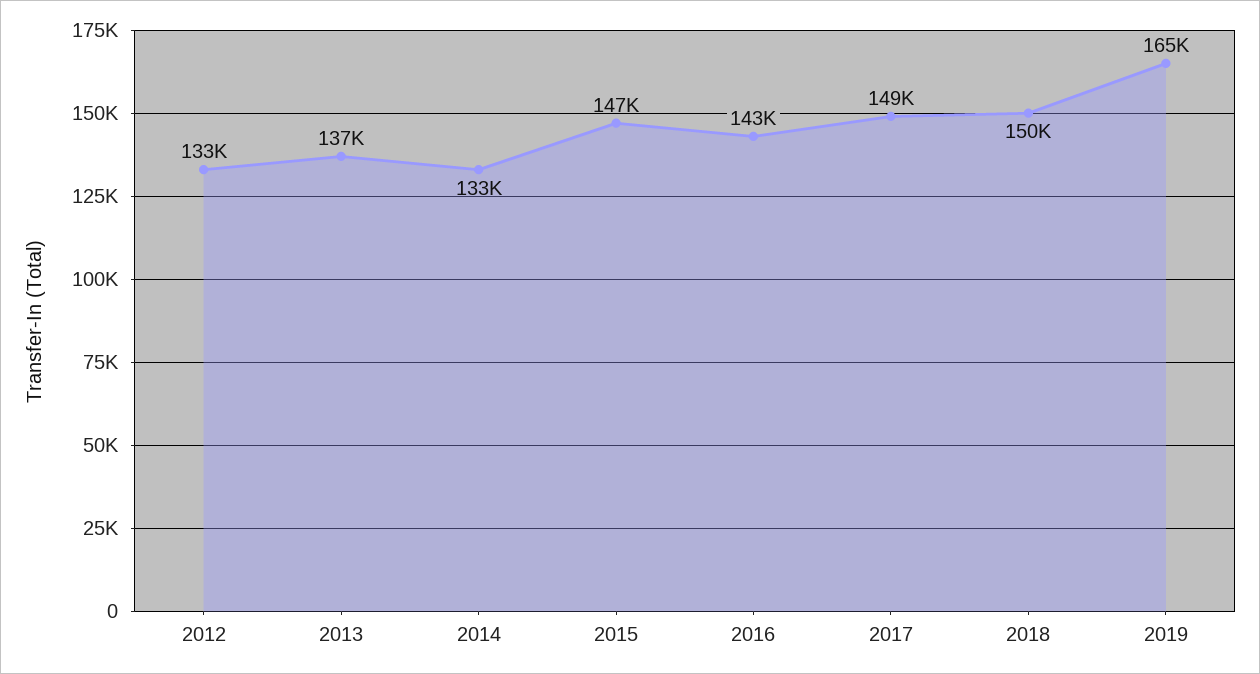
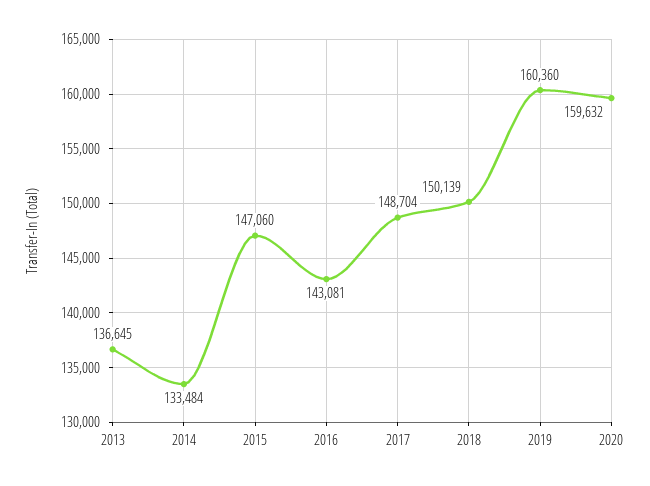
2012: 133000 -> none
2019: 165000 -> 160360
2020: none -> 159632

